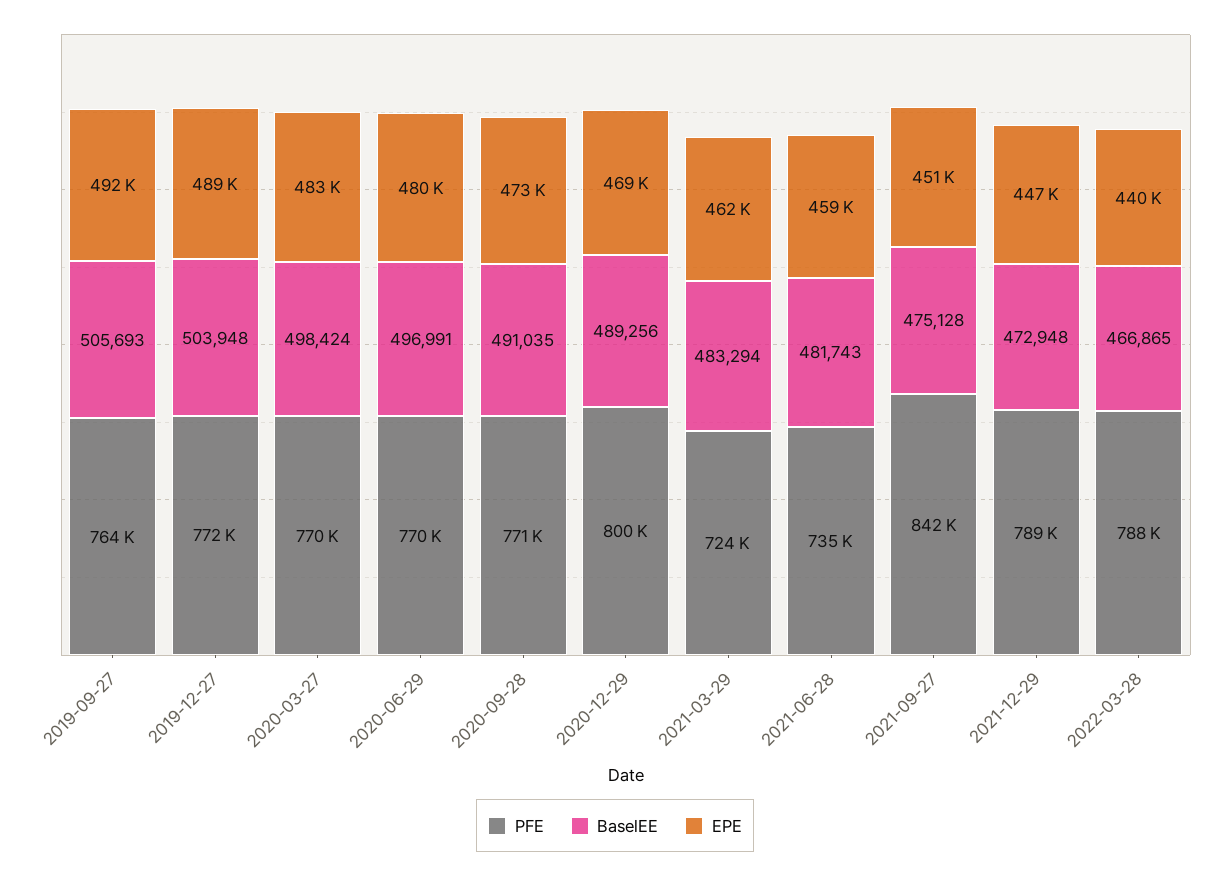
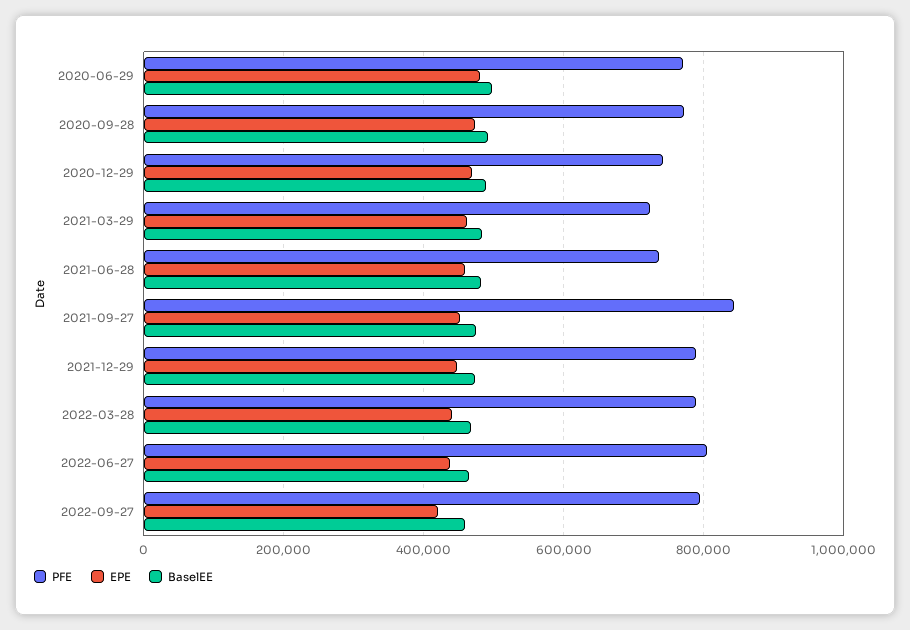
PFE, 2019-09-27: 764000 -> none
BaselEE, 2019-09-27: 505693 -> none
EPE, 2019-09-27: 492000 -> none
PFE, 2019-12-27: 772000 -> none
BaselEE, 2019-12-27: 503948 -> none
EPE, 2019-12-27: 489000 -> none
PFE, 2020-03-27: 770000 -> none
BaselEE, 2020-03-27: 498424 -> none
EPE, 2020-03-27: 483000 -> none
PFE, 2020-12-29: 800000 -> 740000
PFE, 2022-06-27: none -> 800000
EPE, 2022-06-27: none -> 440000
BaselEE, 2022-06-27: none -> 460000
PFE, 2022-09-27: none -> 800000
EPE, 2022-09-27: none -> 420000
BaselEE, 2022-09-27: none -> 460000

